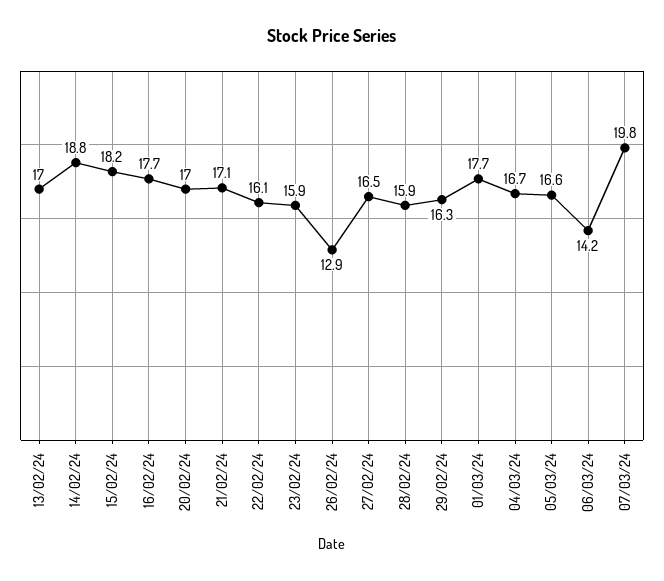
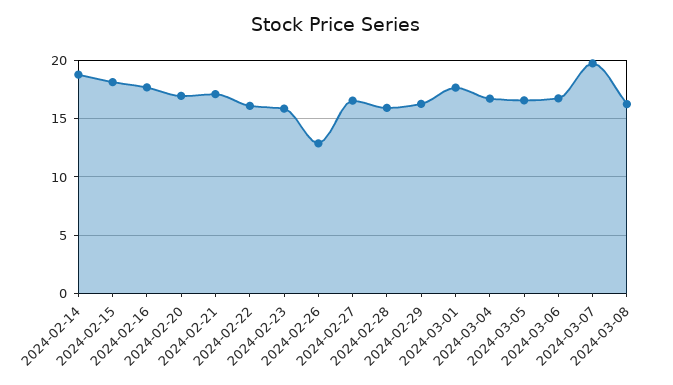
13/02/24: 17 -> none
06/03/24: 14.2 -> 17
2024-03-08: none -> 16

